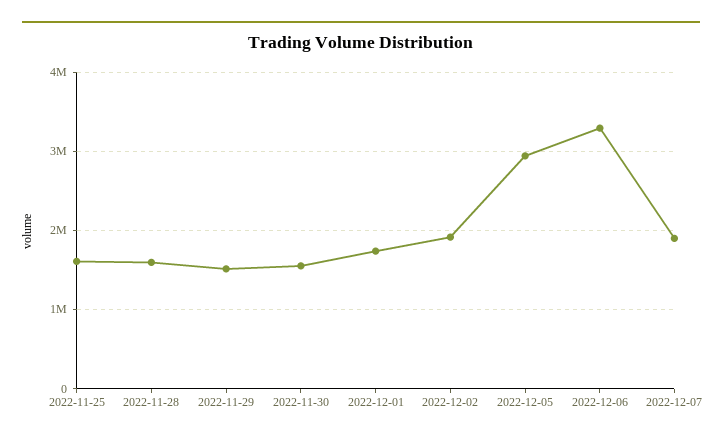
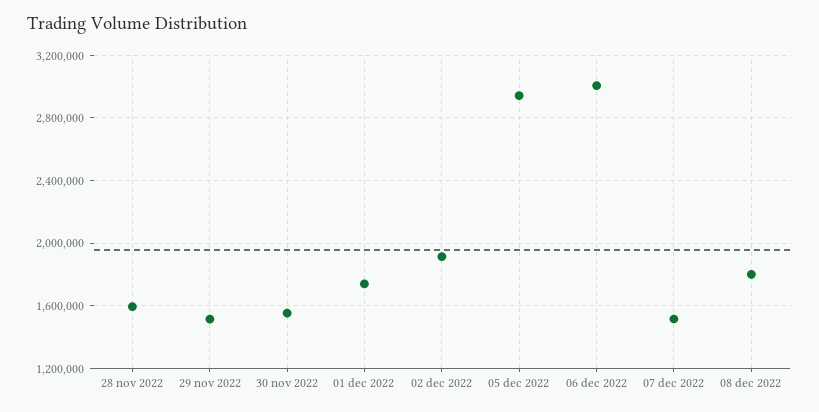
2022-11-25: 1600000 -> none
2022-12-06: 3300000 -> 3000000
2022-12-07: 1900000 -> 1500000
08 dec 2022: none -> 1800000

